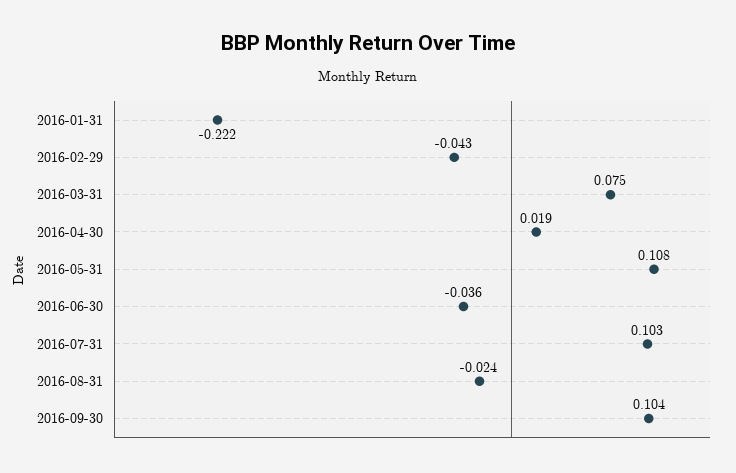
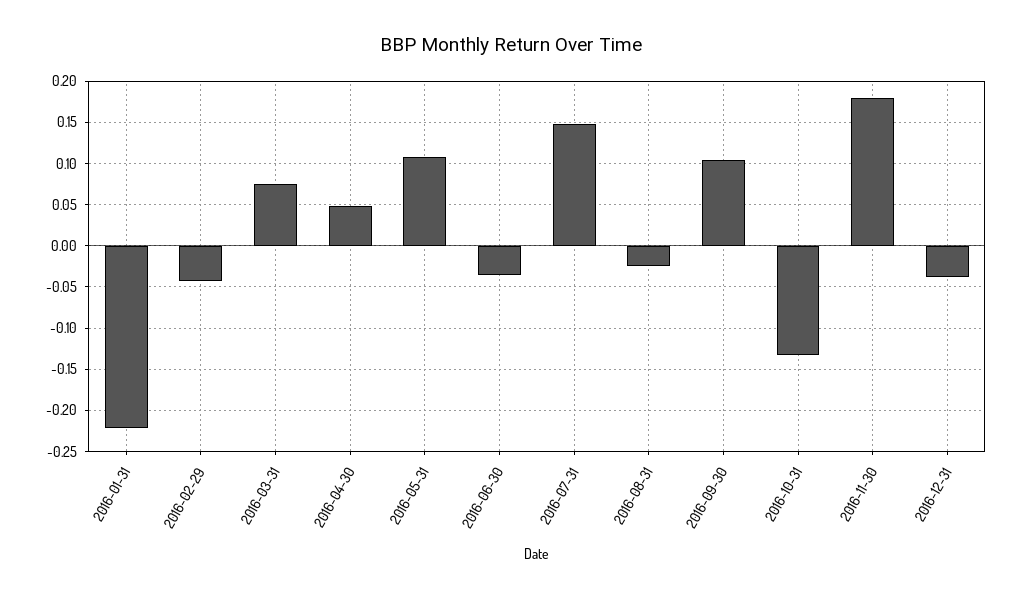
2016-04-30: 0.019 -> 0.05
2016-07-31: 0.103 -> 0.15
2016-10-31: none -> -0.13
2016-11-30: none -> 0.18
2016-12-31: none -> -0.04

